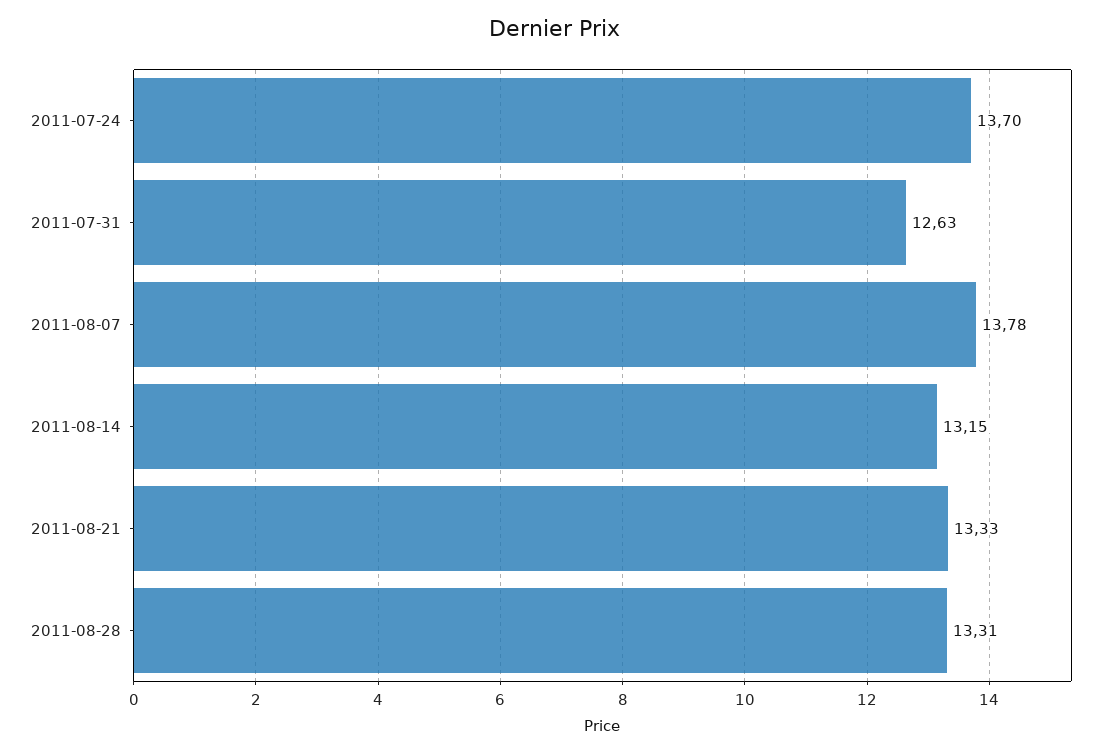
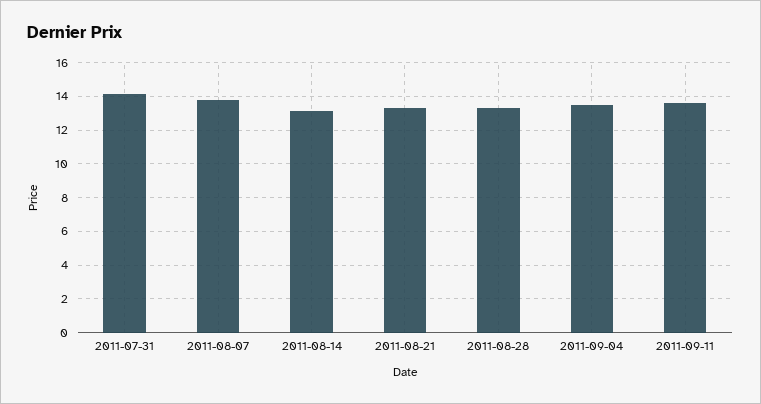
2011-07-24: 13.7 -> none
2011-07-31: 12.63 -> 14
2011-09-04: none -> 13.5
2011-09-11: none -> 13.5

